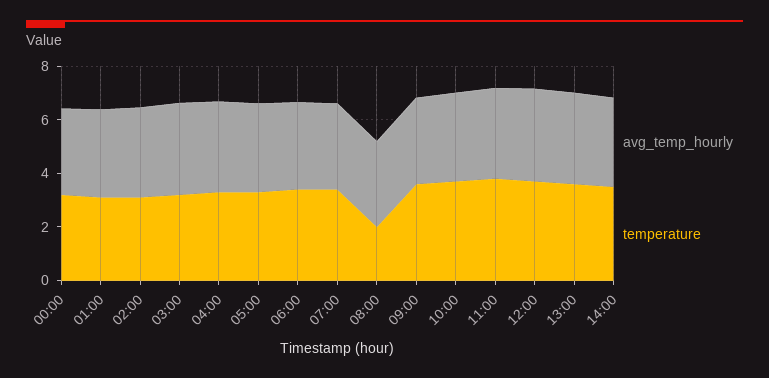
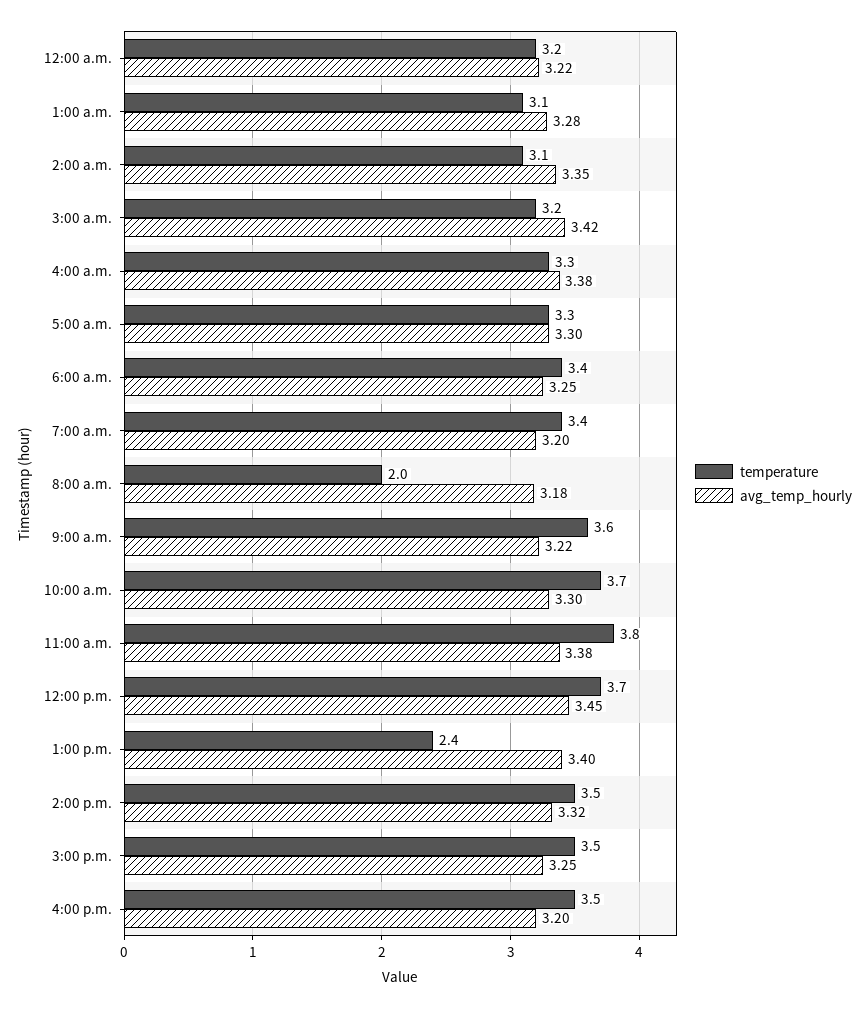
temperature, 13:00: 3.5 -> 2.4
temperature, 3:00 p.m.: none -> 3.5
avg_temp_hourly, 3:00 p.m.: none -> 3.25
temperature, 4:00 p.m.: none -> 3.5
avg_temp_hourly, 4:00 p.m.: none -> 3.2

